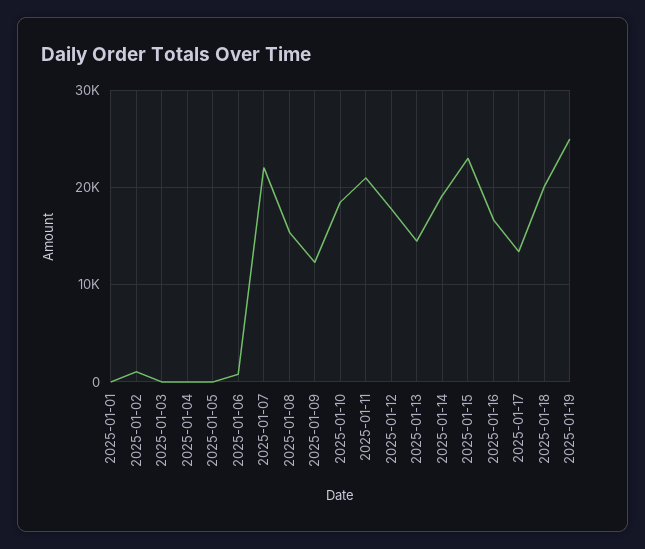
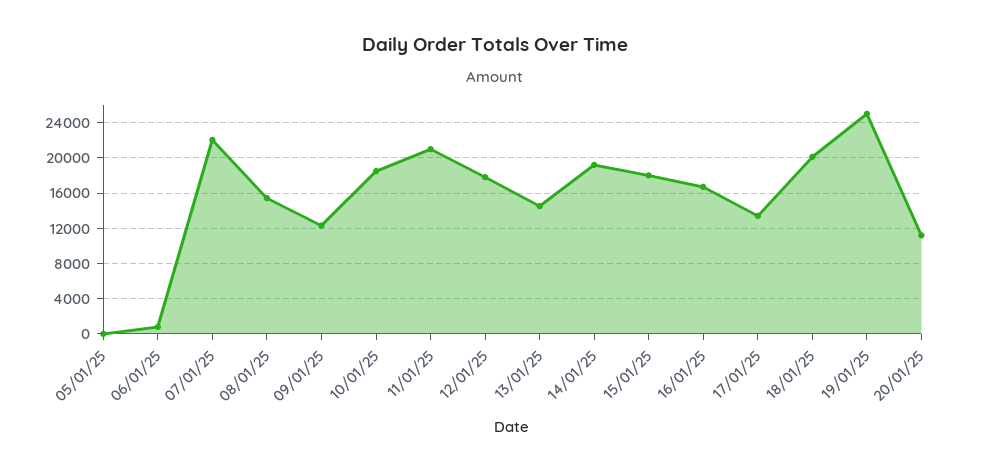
2025-01-01: 0 -> none
2025-01-02: 1000 -> none
2025-01-03: 0 -> none
2025-01-04: 0 -> none
2025-01-15: 23000 -> 18000
20/01/25: none -> 11000

